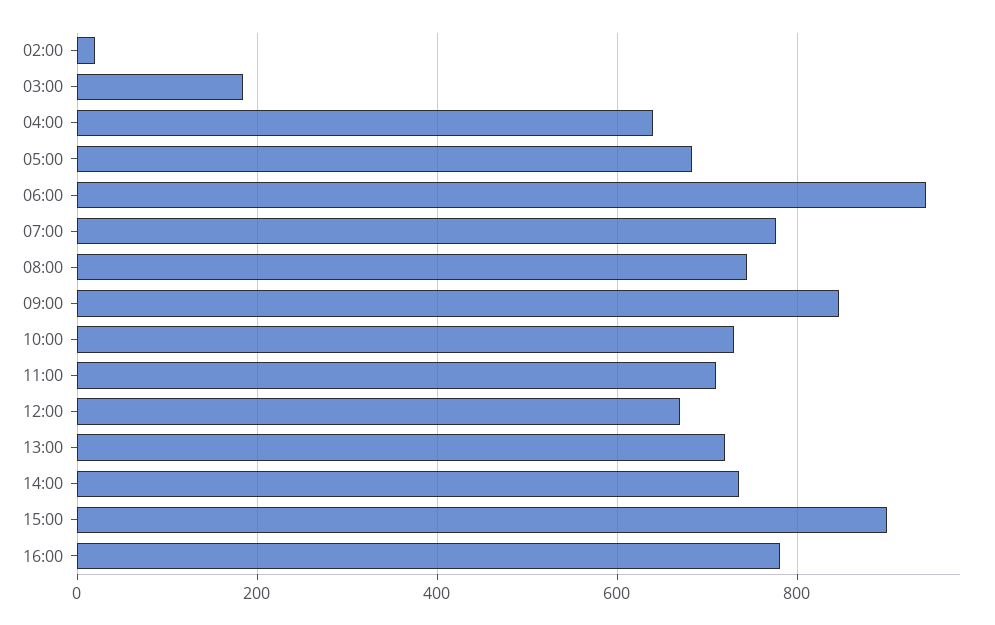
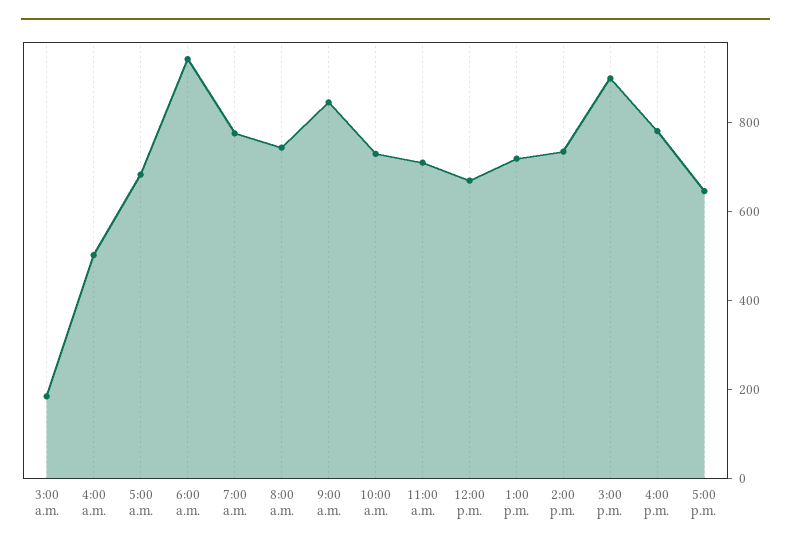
02:00: 20 -> none
04:00: 640 -> 500
5:00 p.m.: none -> 650

